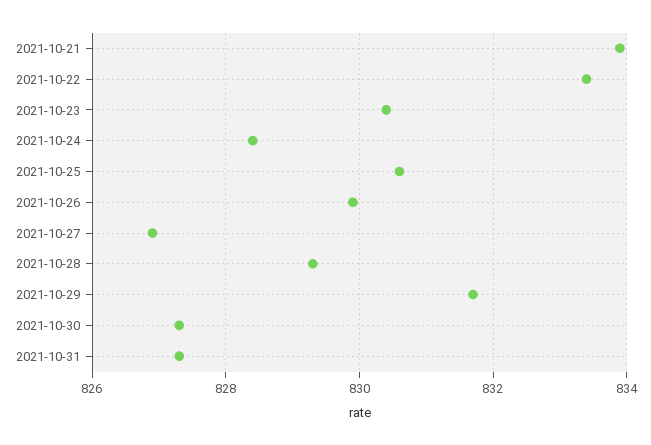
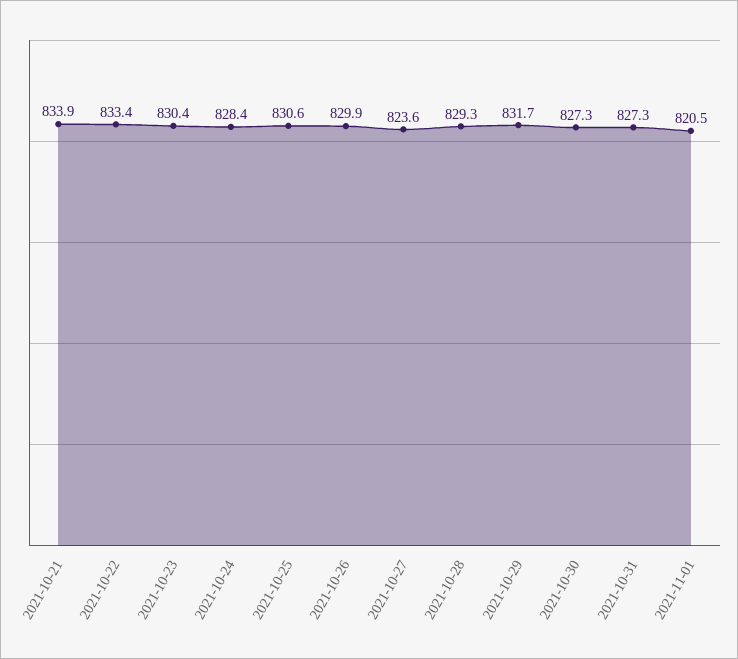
2021-10-27: 827 -> 823.6
2021-11-01: none -> 820.5

